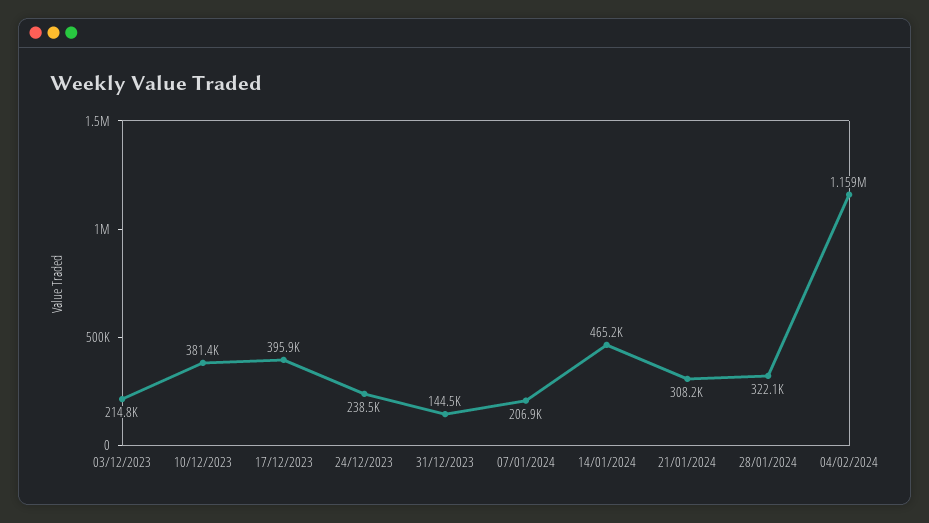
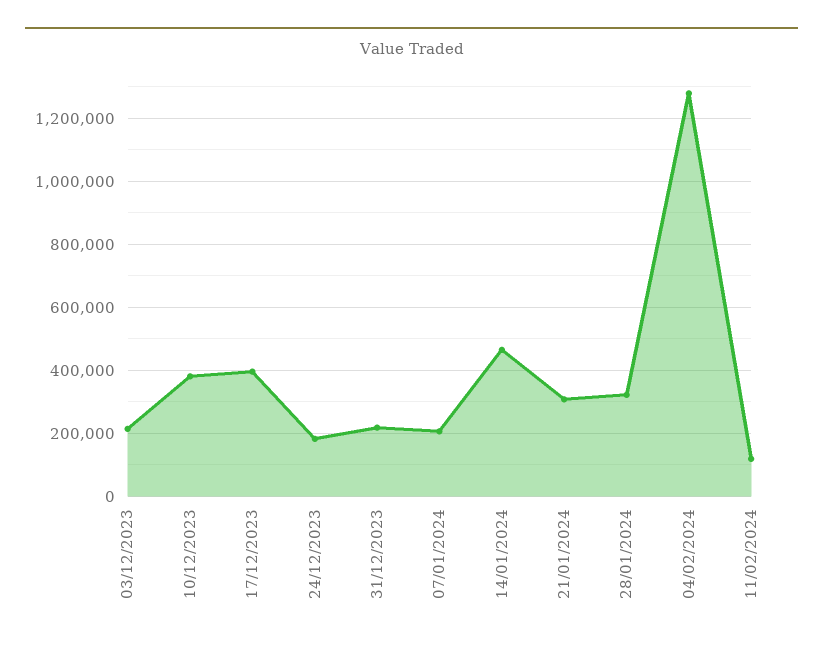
24/12/2023: 238500 -> 180000
31/12/2023: 144500 -> 220000
04/02/2024: 1159000 -> 1280000
11/02/2024: none -> 120000

